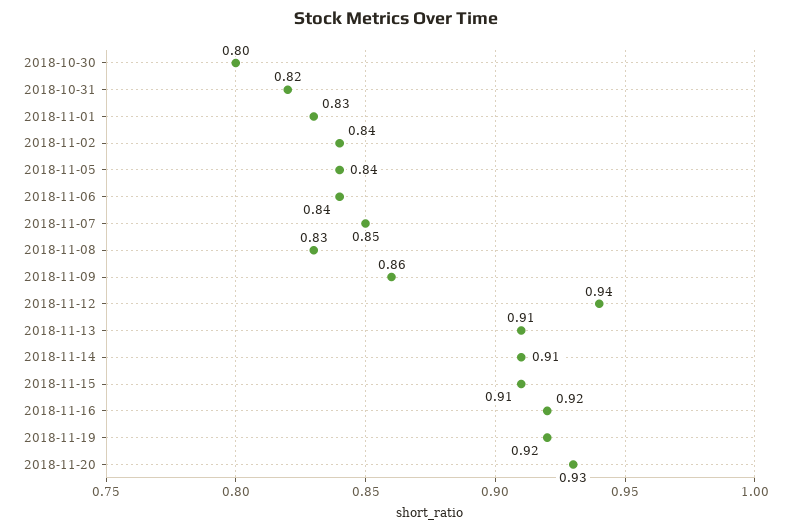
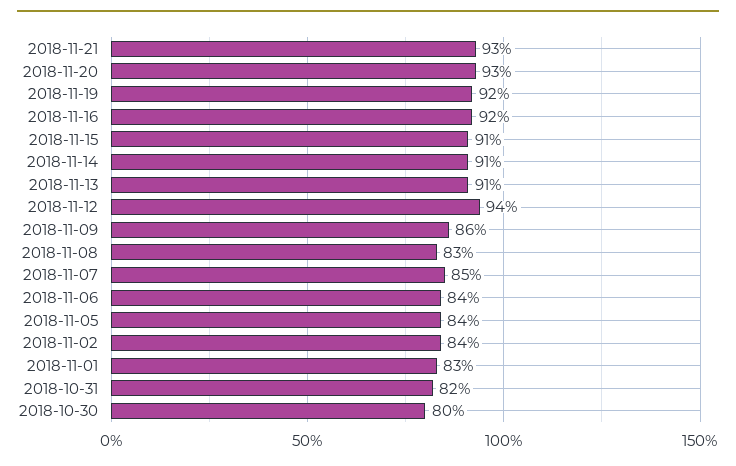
2018-11-21: none -> 0.93

